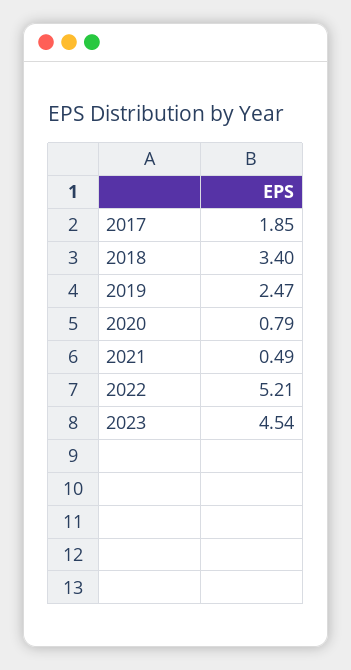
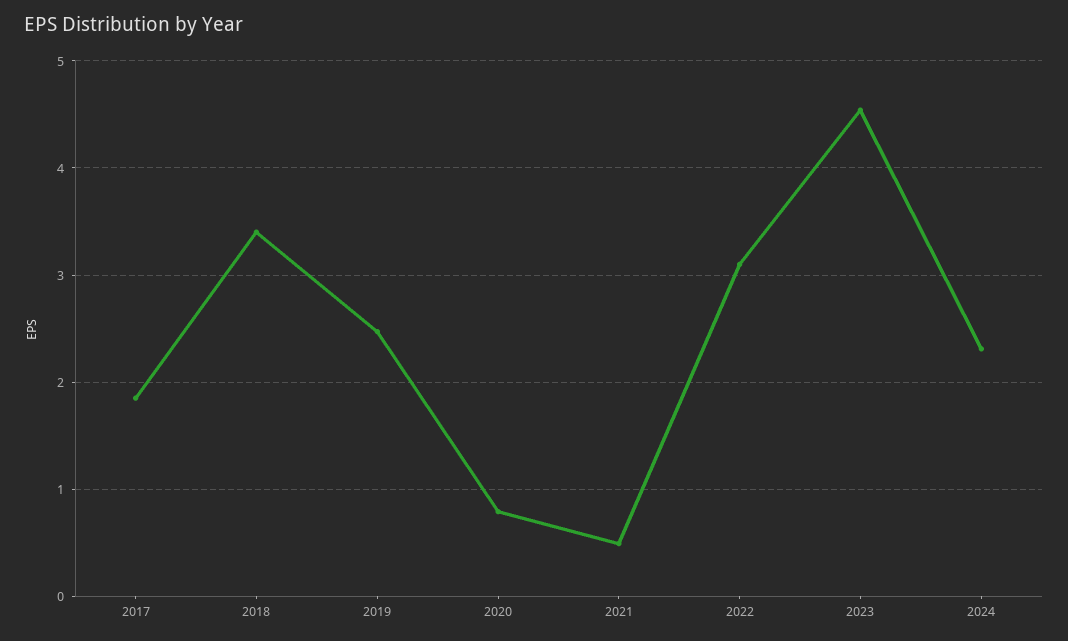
2022: 5.21 -> 3.1
2024: none -> 2.3

